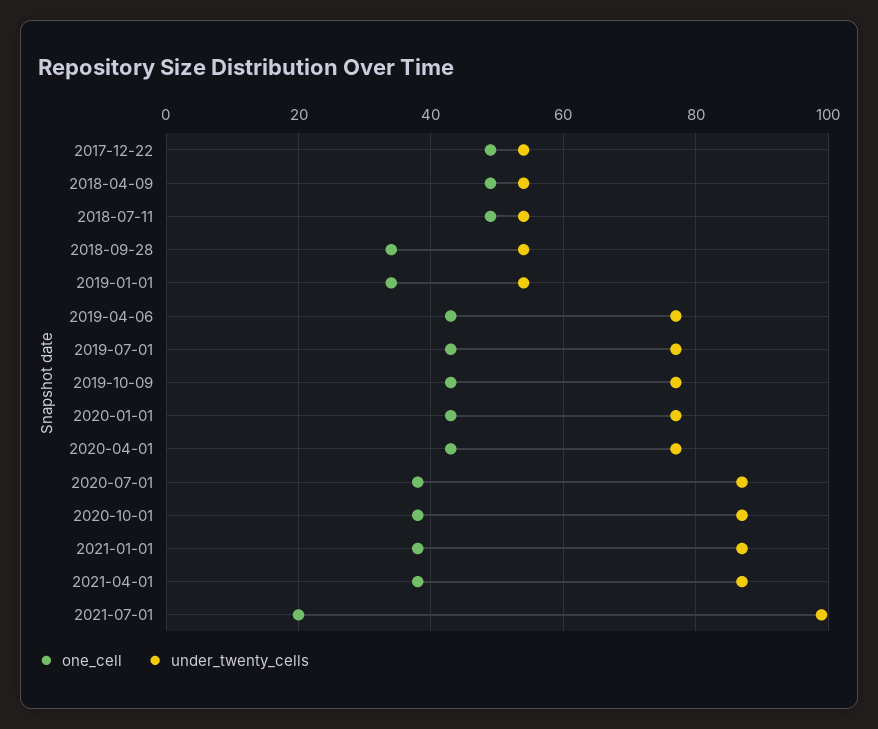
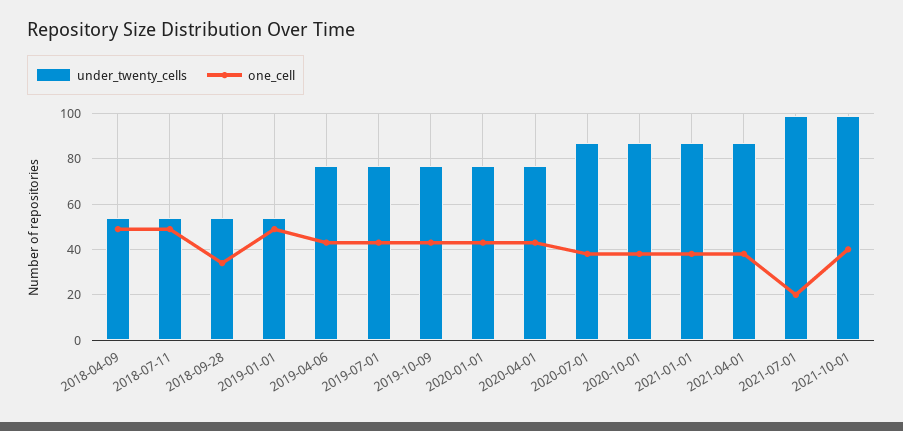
one_cell, 2017-12-22: 50 -> none
under_twenty_cells, 2017-12-22: 55 -> none
one_cell, 2019-01-01: 35 -> 50
under_twenty_cells, 2021-10-01: none -> 100
one_cell, 2021-10-01: none -> 40

